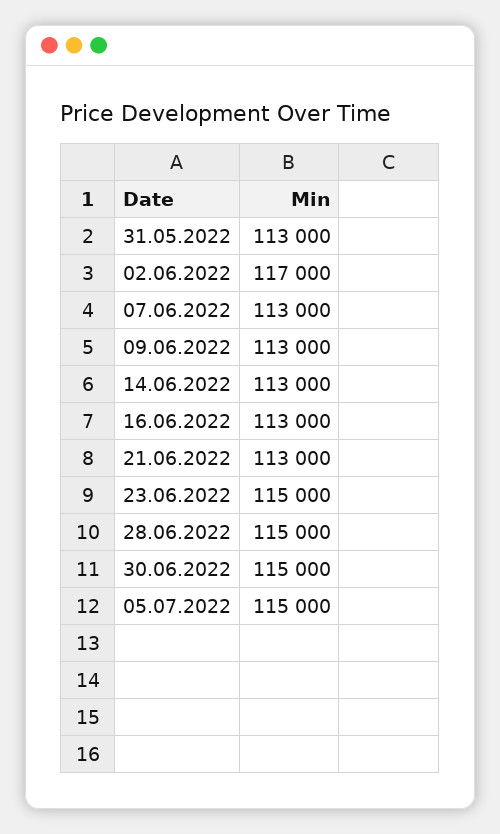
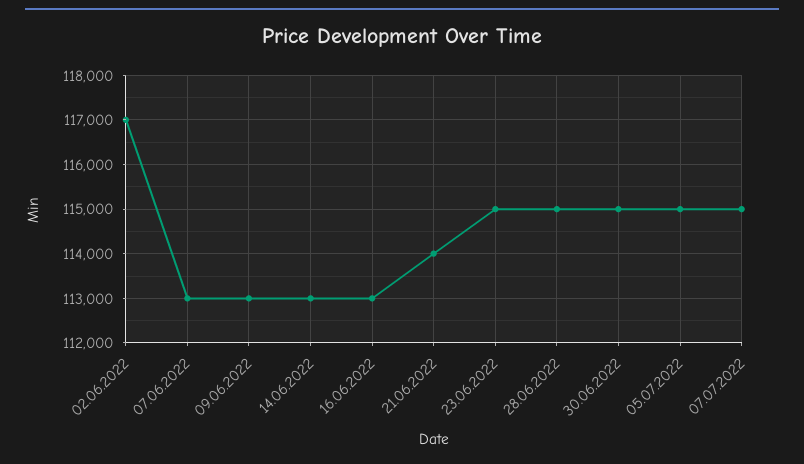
31.05.2022: 113000 -> none
21.06.2022: 113000 -> 114000
07.07.2022: none -> 115000

